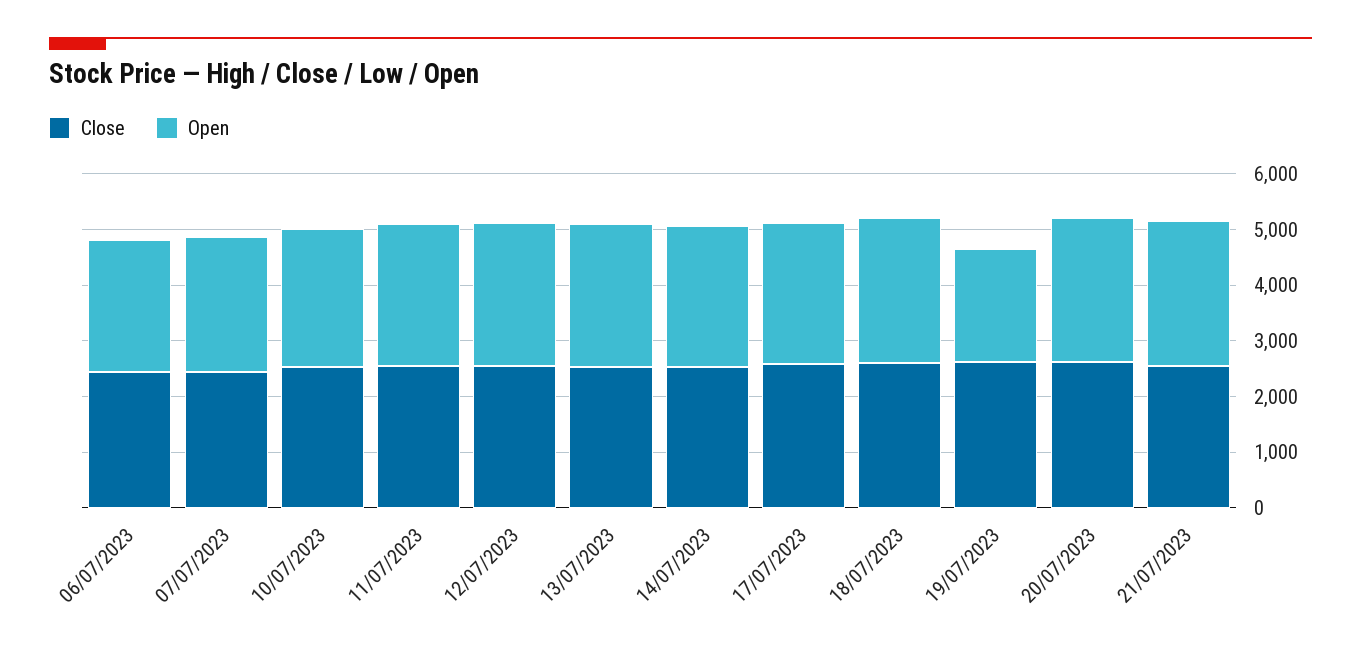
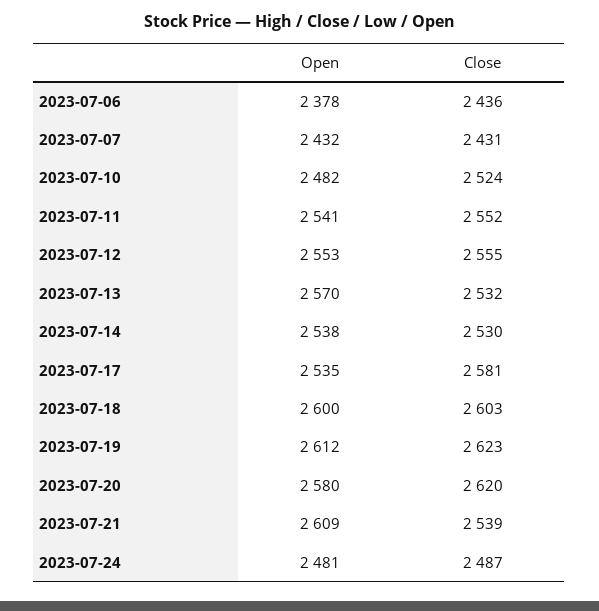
Open, 19/07/2023: 2000 -> 2612
Open, 2023-07-24: none -> 2481
Close, 2023-07-24: none -> 2487

